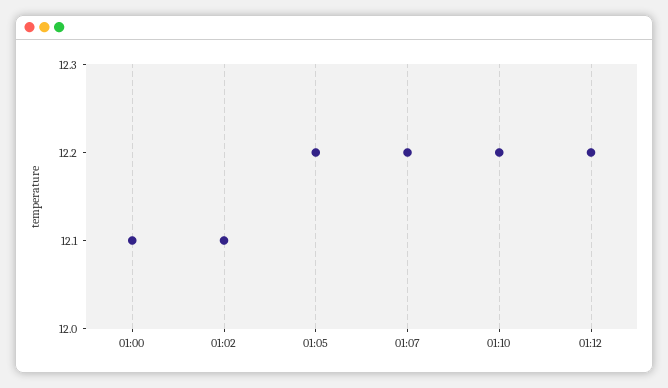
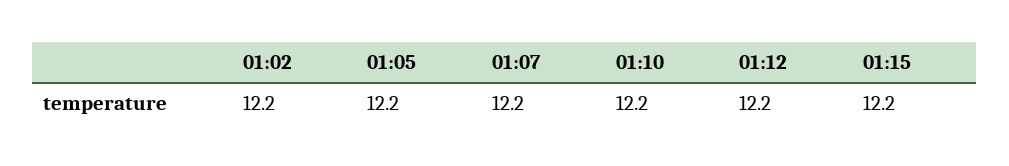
01:00: 12.1 -> none
01:02: 12.1 -> 12.2
01:15: none -> 12.2

